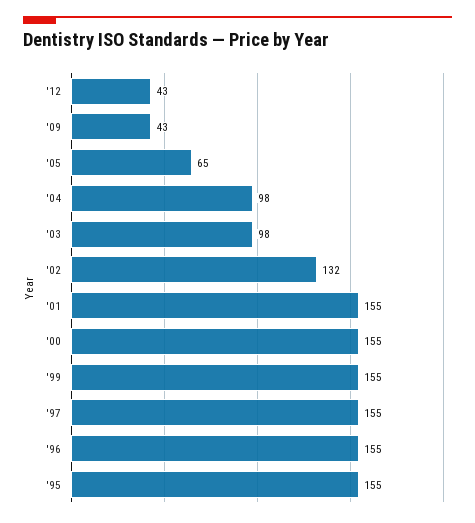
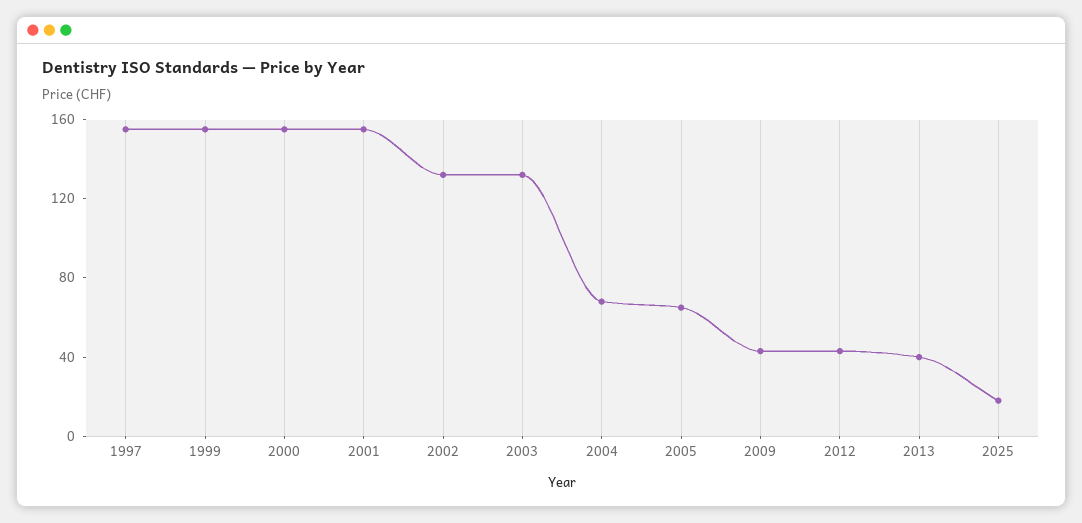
'04: 98 -> 70
'03: 98 -> 130
'96: 155 -> none
'95: 155 -> none
2013: none -> 40
2025: none -> 20

